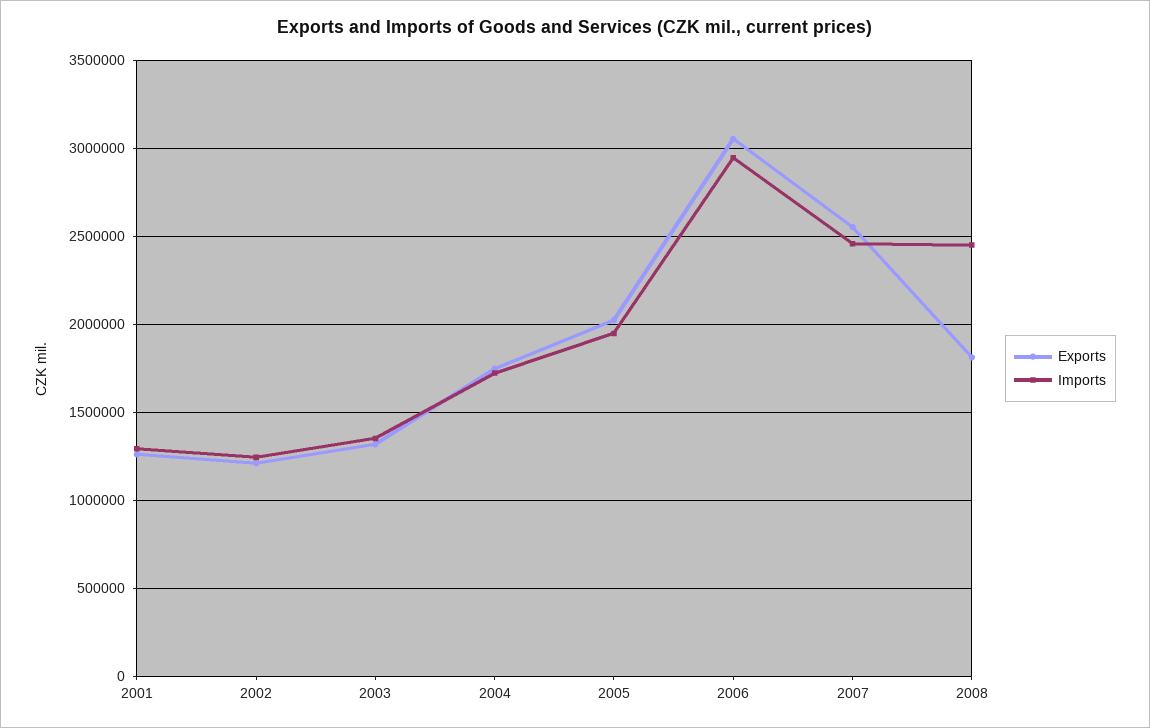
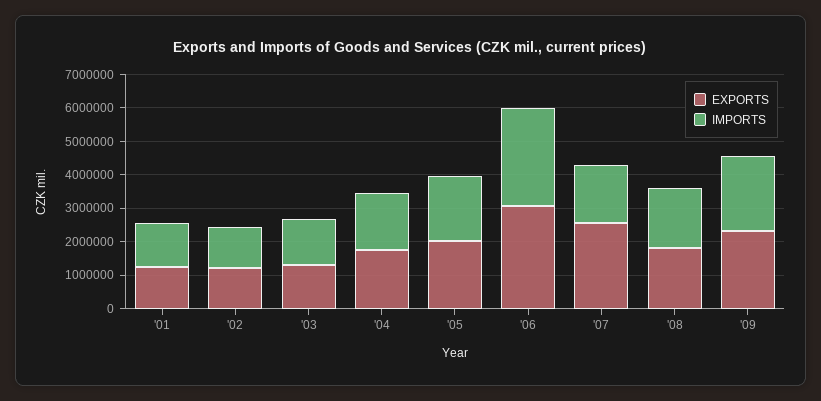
Imports, 2007: 2450000 -> 1750000
Imports, 2008: 2450000 -> 1750000
Exports, '09: none -> 2250000
Imports, '09: none -> 2250000

